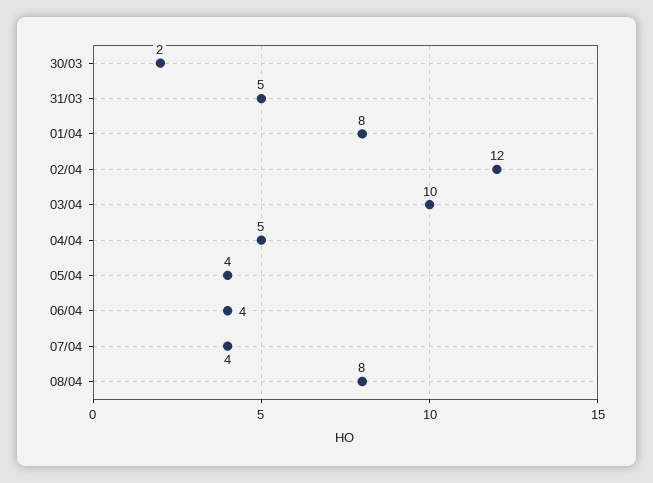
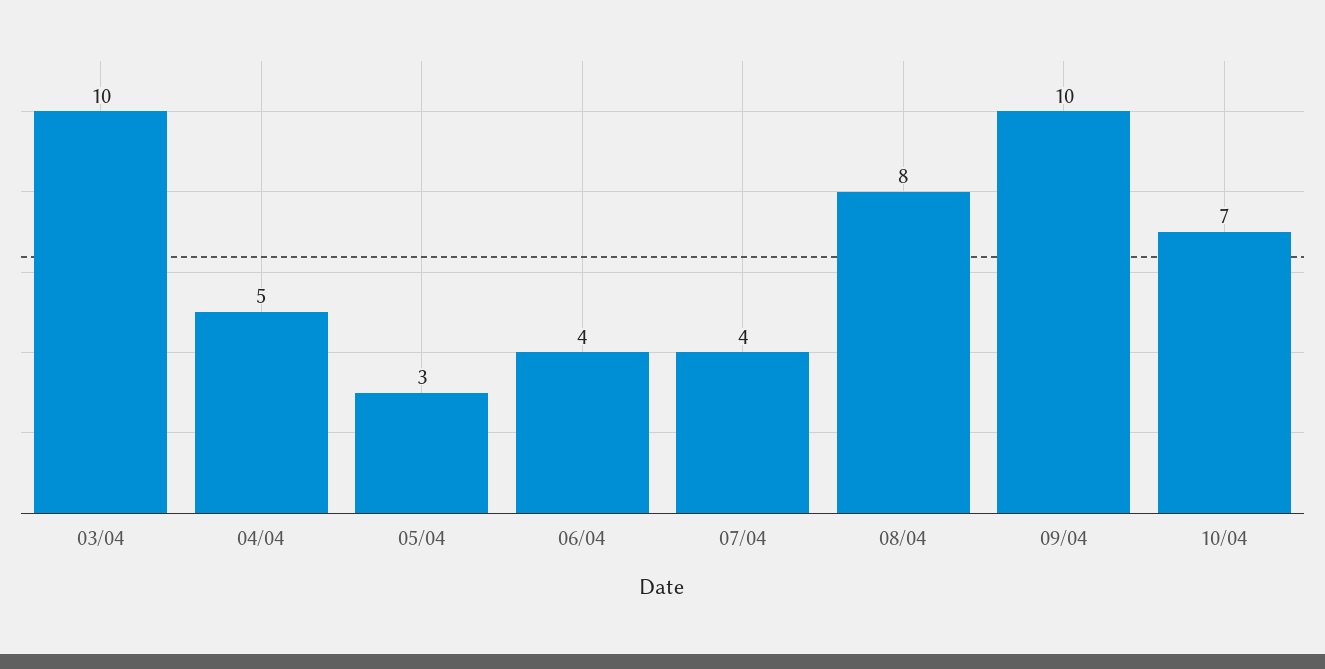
30/03: 2 -> none
31/03: 5 -> none
01/04: 8 -> none
02/04: 12 -> none
05/04: 4 -> 3
09/04: none -> 10
10/04: none -> 7

